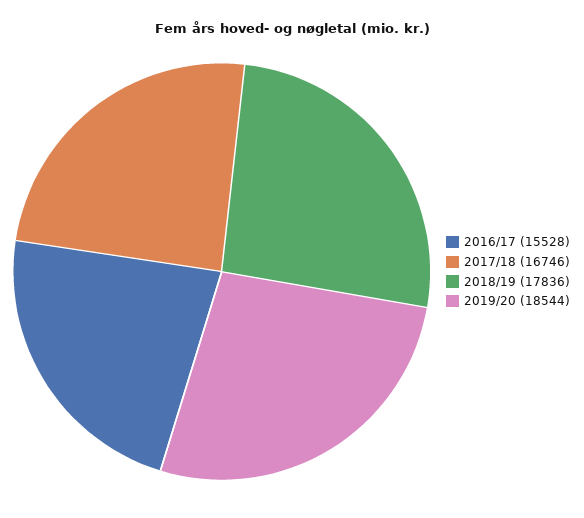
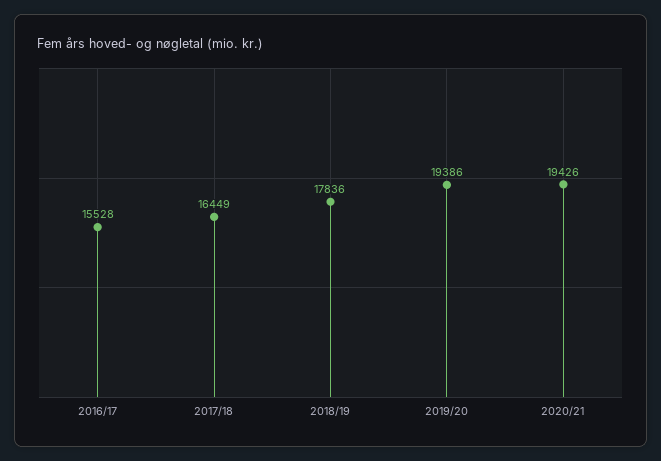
2017/18: 16746 -> 16449
2019/20: 18544 -> 19386
2020/21: none -> 19426

